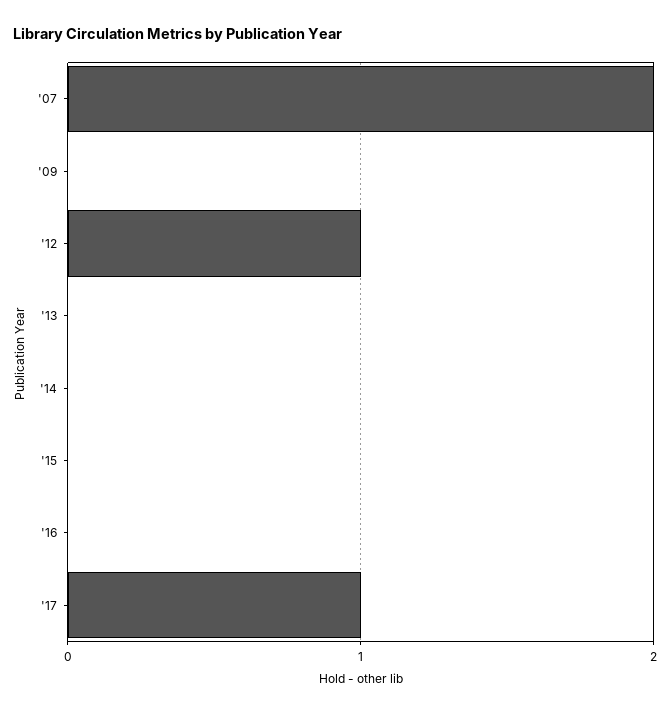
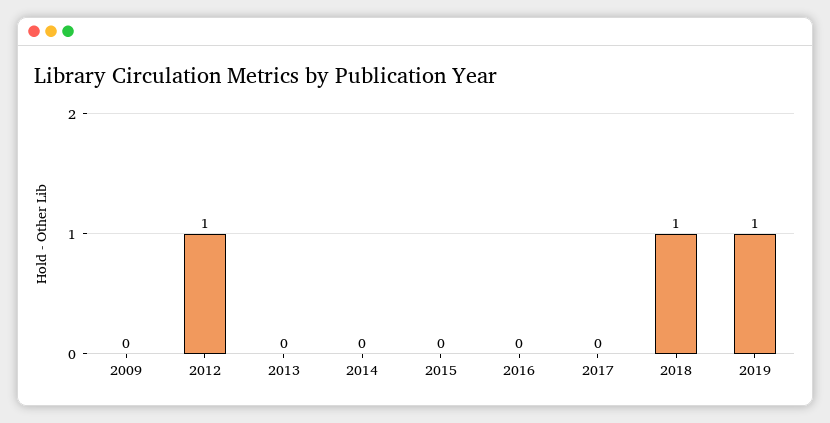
'07: 2 -> none
'17: 1 -> 0
2018: none -> 1
2019: none -> 1

